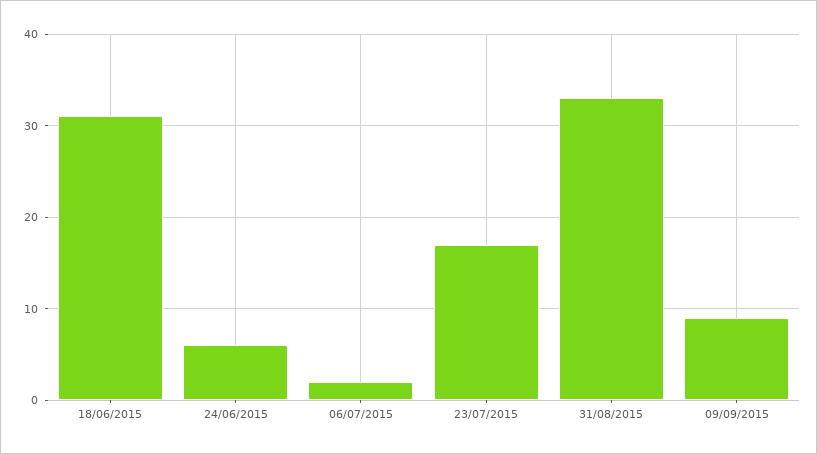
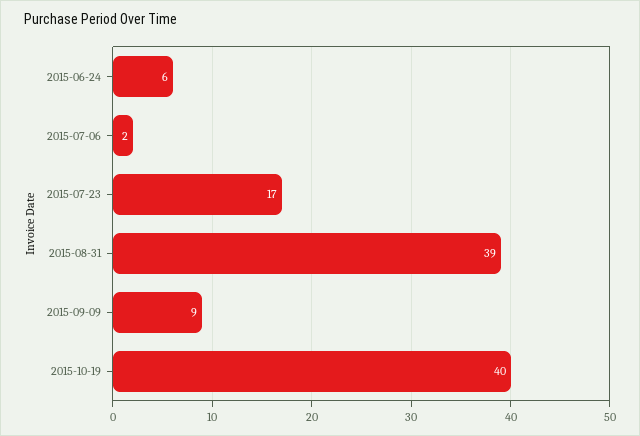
18/06/2015: 31 -> none
31/08/2015: 33 -> 39
2015-10-19: none -> 40

